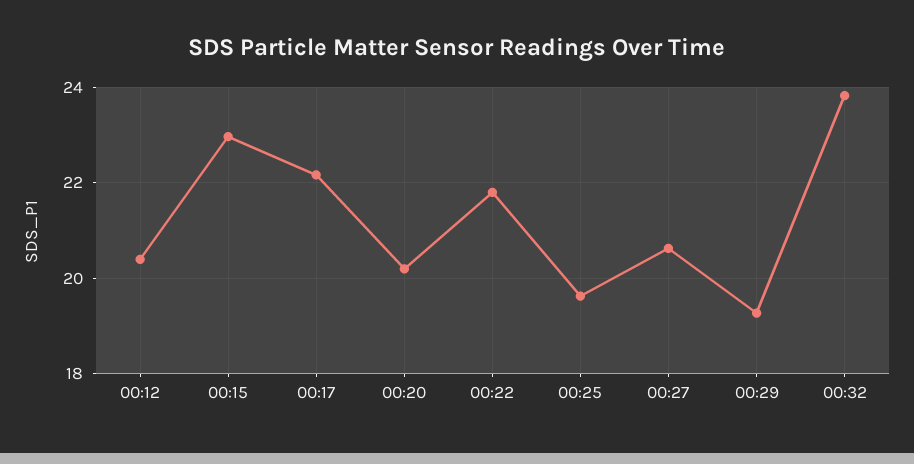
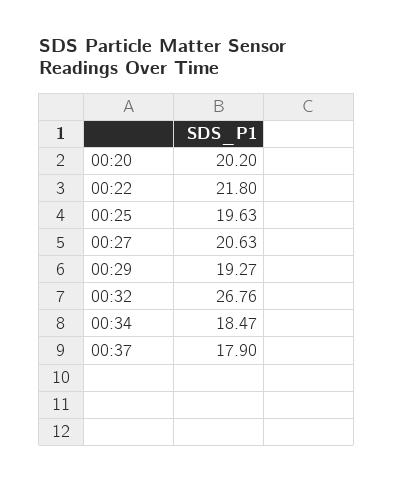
00:12: 20.4 -> none
00:15: 23 -> none
00:17: 22.2 -> none
00:32: 23.8 -> 26.76
00:34: none -> 18.47
00:37: none -> 17.9

